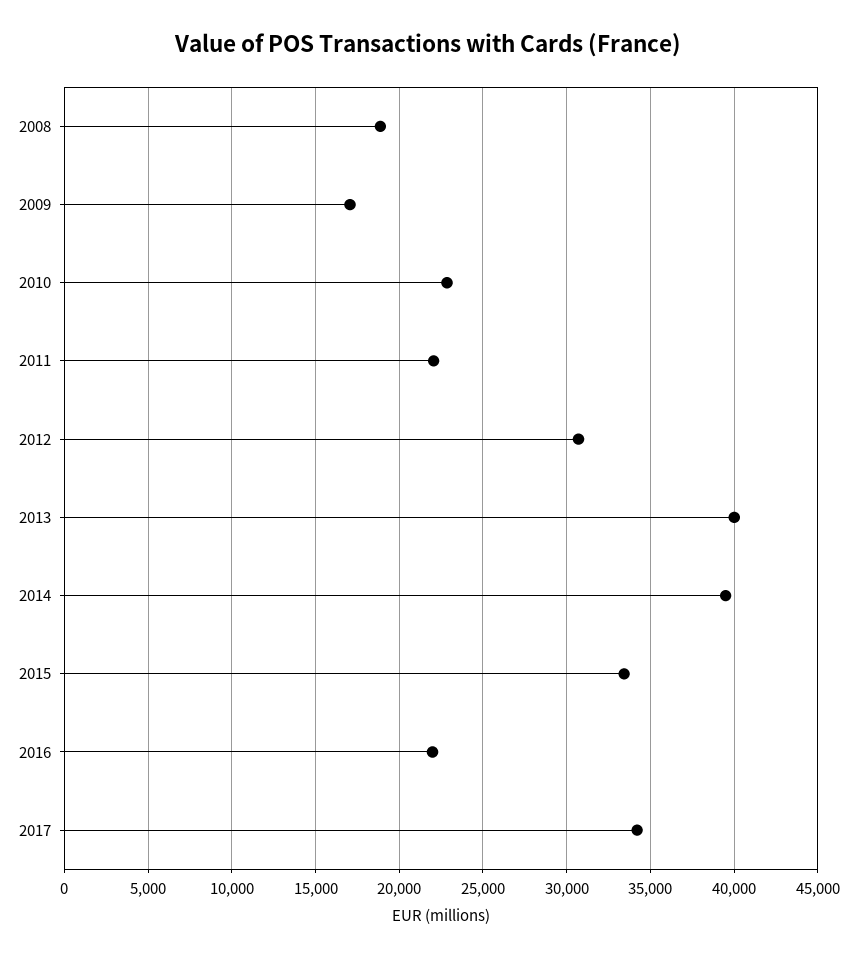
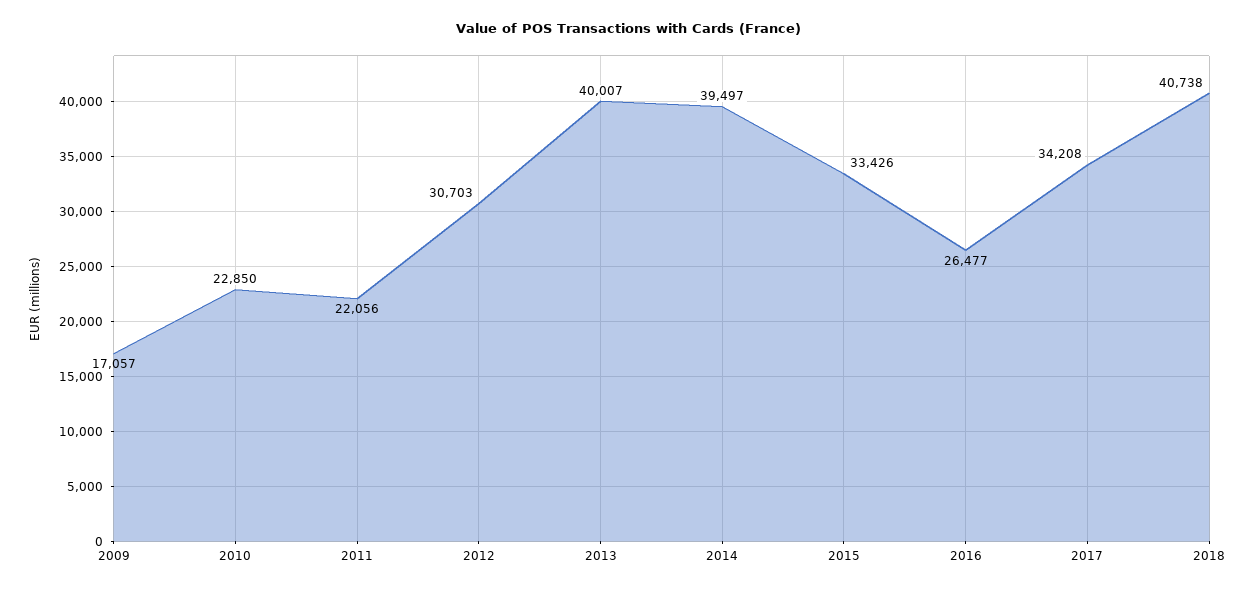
2008: 19000 -> none
2016: 22000 -> 26477
2018: none -> 40738

